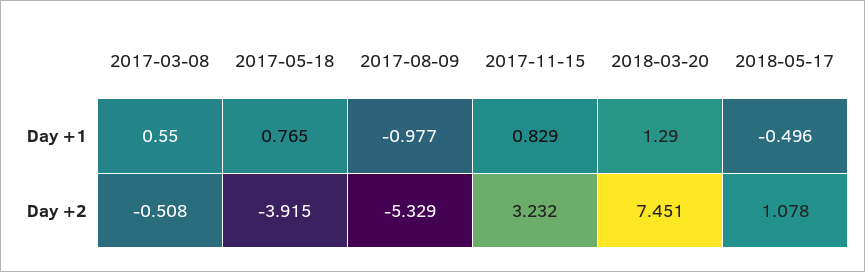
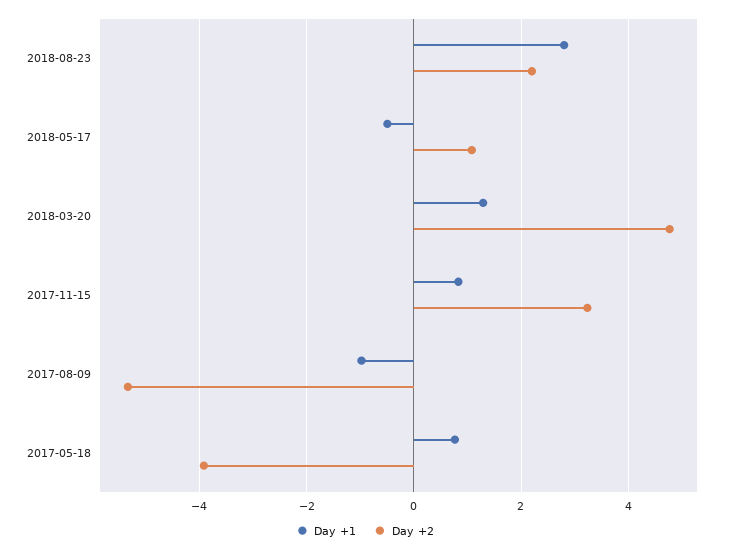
Day +1, 2017-03-08: 0.55 -> none
Day +2, 2017-03-08: -0.508 -> none
Day +2, 2018-03-20: 7.451 -> 4.8
Day +1, 2018-08-23: none -> 2.8
Day +2, 2018-08-23: none -> 2.2

